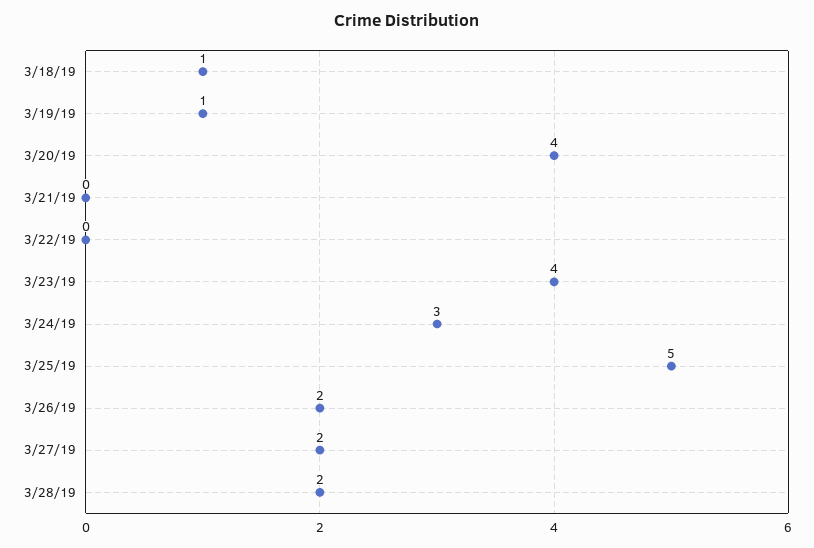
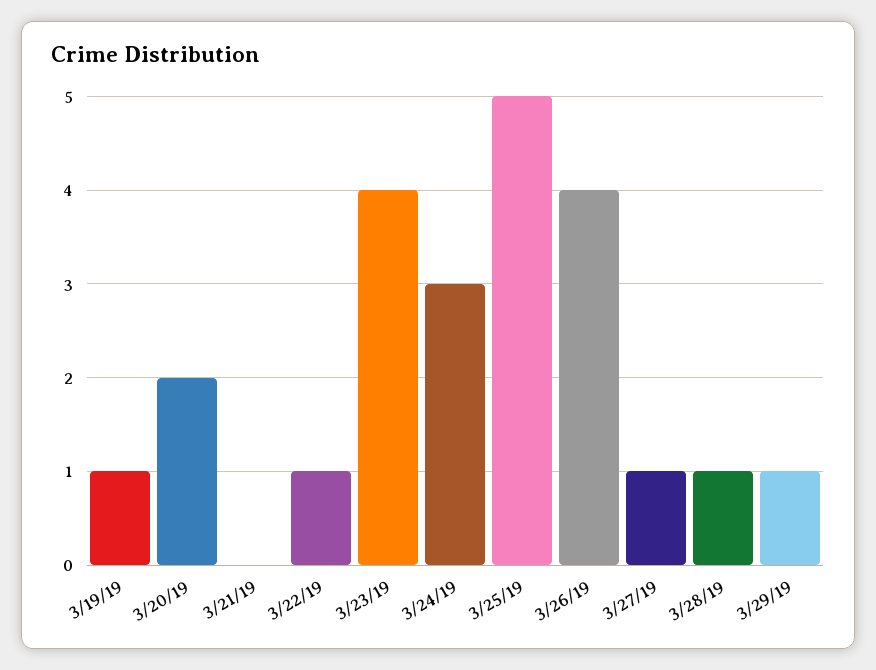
3/18/19: 1 -> none
3/20/19: 4 -> 2
3/22/19: 0 -> 1
3/26/19: 2 -> 4
3/27/19: 2 -> 1
3/28/19: 2 -> 1
3/29/19: none -> 1

